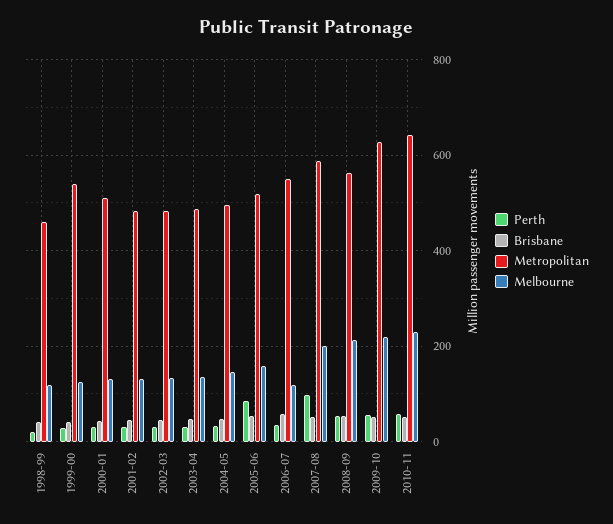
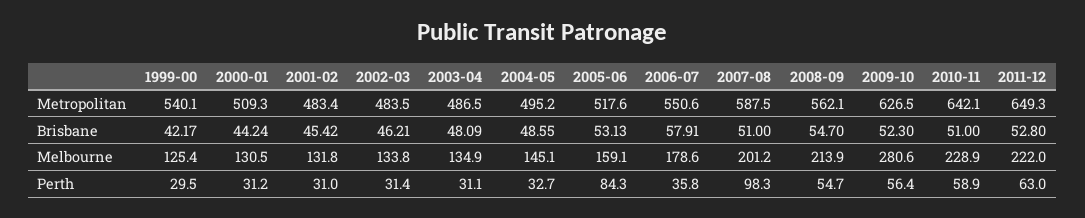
Perth, 1998-99: 20 -> none
Brisbane, 1998-99: 40 -> none
Metropolitan, 1998-99: 460 -> none
Melbourne, 1998-99: 120 -> none
Melbourne, 2006-07: 120 -> 178.6
Melbourne, 2009-10: 220 -> 280.6
Metropolitan, 2011-12: none -> 649.3
Brisbane, 2011-12: none -> 52.8
Melbourne, 2011-12: none -> 222
Perth, 2011-12: none -> 63

